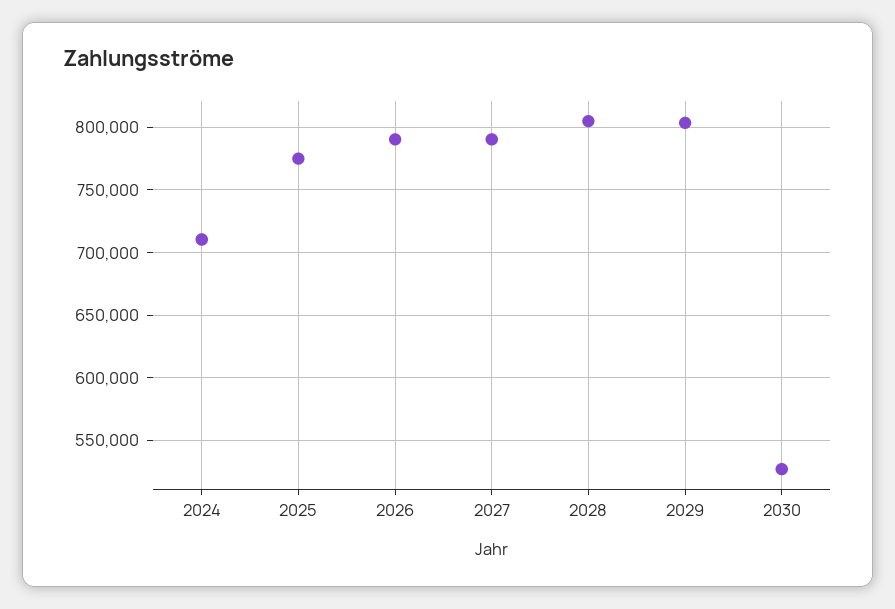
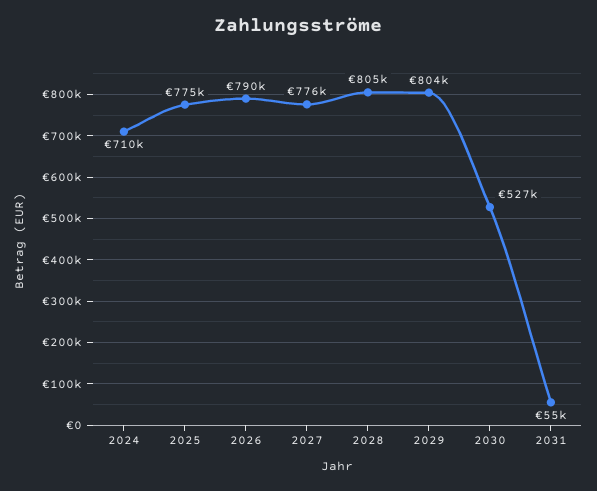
2027: 790000 -> 776000
2031: none -> 55000

